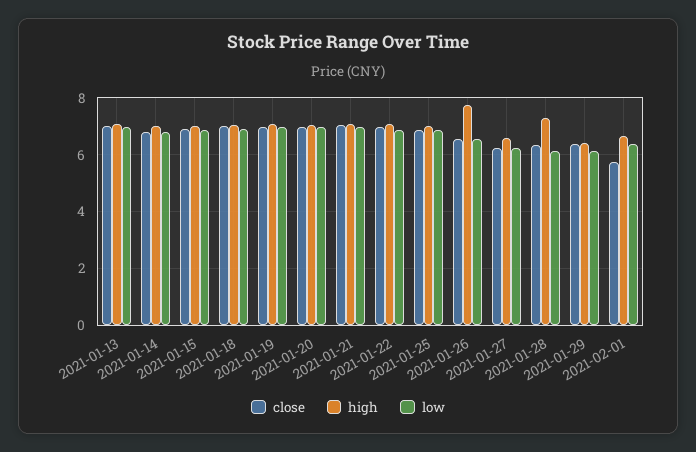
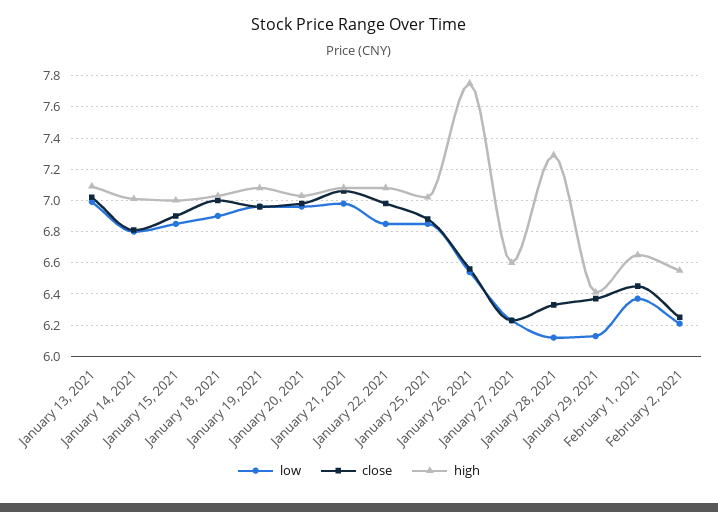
close, 2021-02-01: 5.75 -> 6.45
low, February 2, 2021: none -> 6.2
close, February 2, 2021: none -> 6.25
high, February 2, 2021: none -> 6.55

